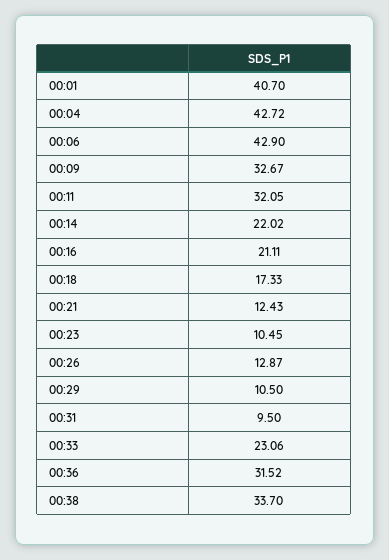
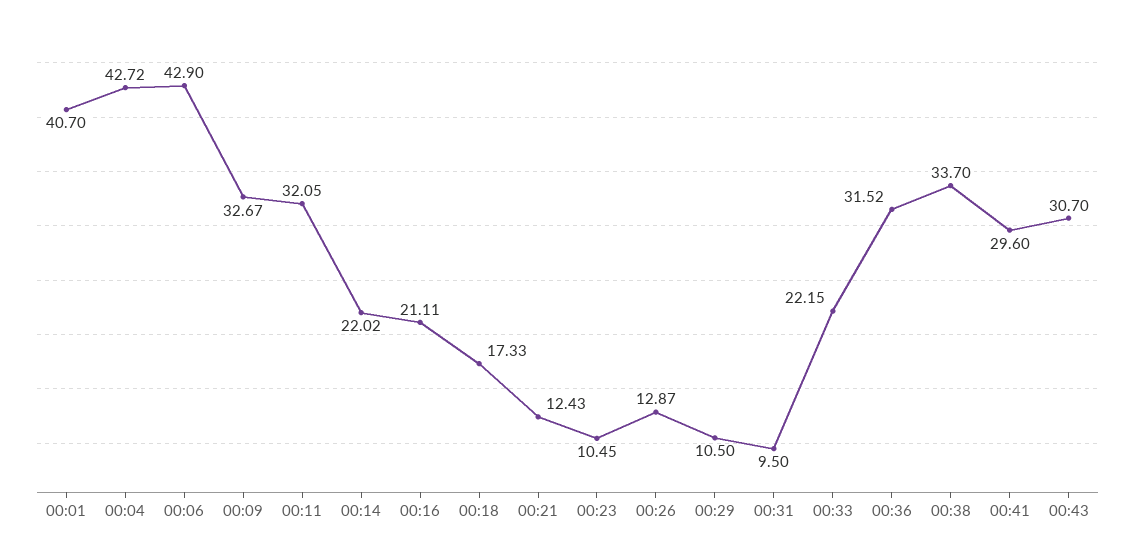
00:33: 23.06 -> 22.15
00:41: none -> 29.6
00:43: none -> 30.7

